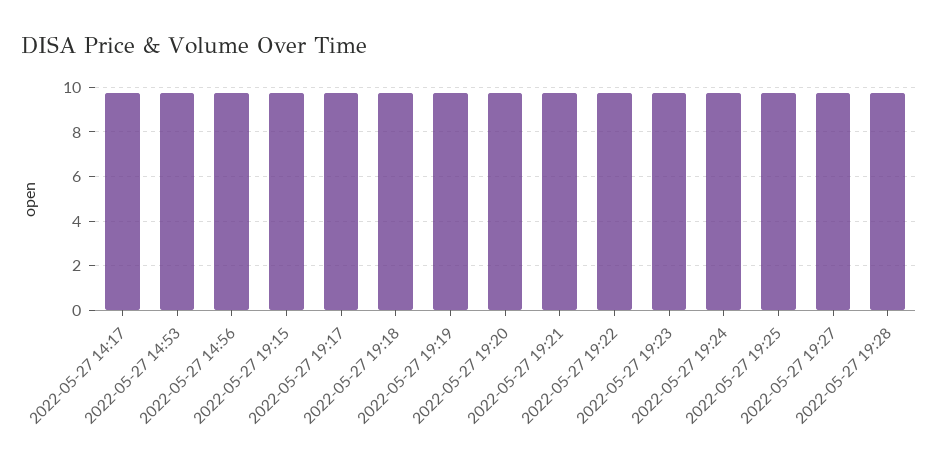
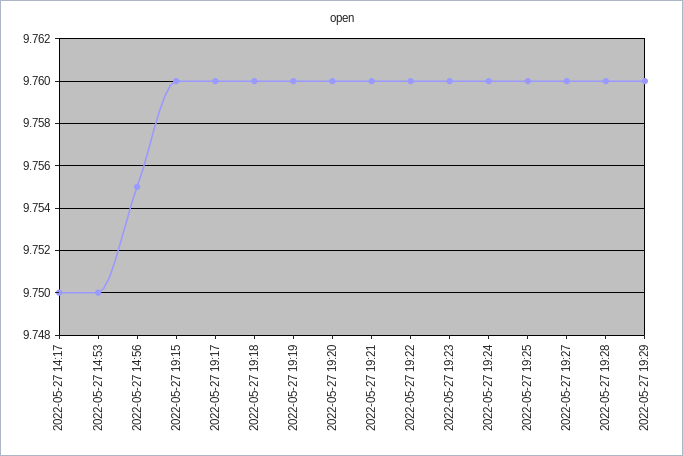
2022-05-27 19:29: none -> 9.76

